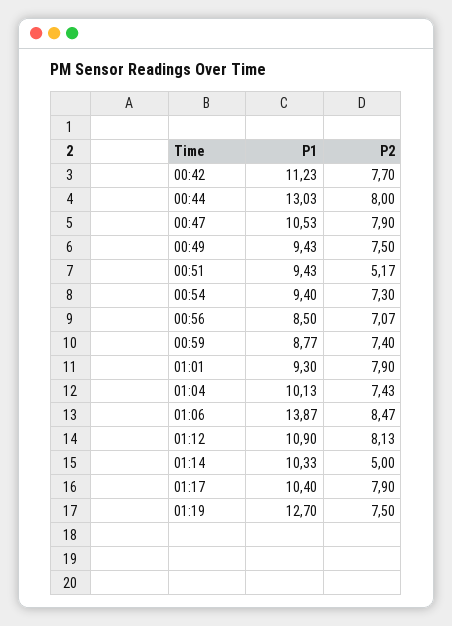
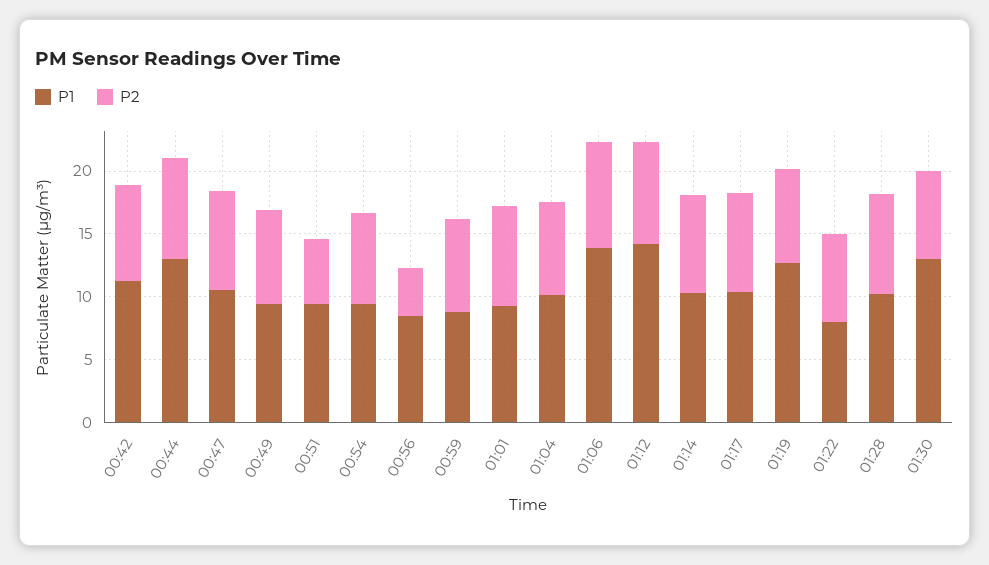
P2, 00:56: 7.07 -> 4
P1, 01:12: 10.9 -> 14
P2, 01:14: 5 -> 8
P1, 01:22: none -> 8
P2, 01:22: none -> 7
P1, 01:28: none -> 10
P2, 01:28: none -> 8
P1, 01:30: none -> 13
P2, 01:30: none -> 7

